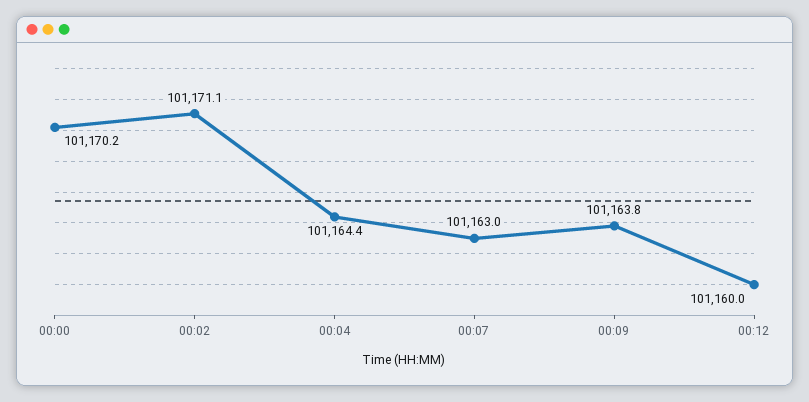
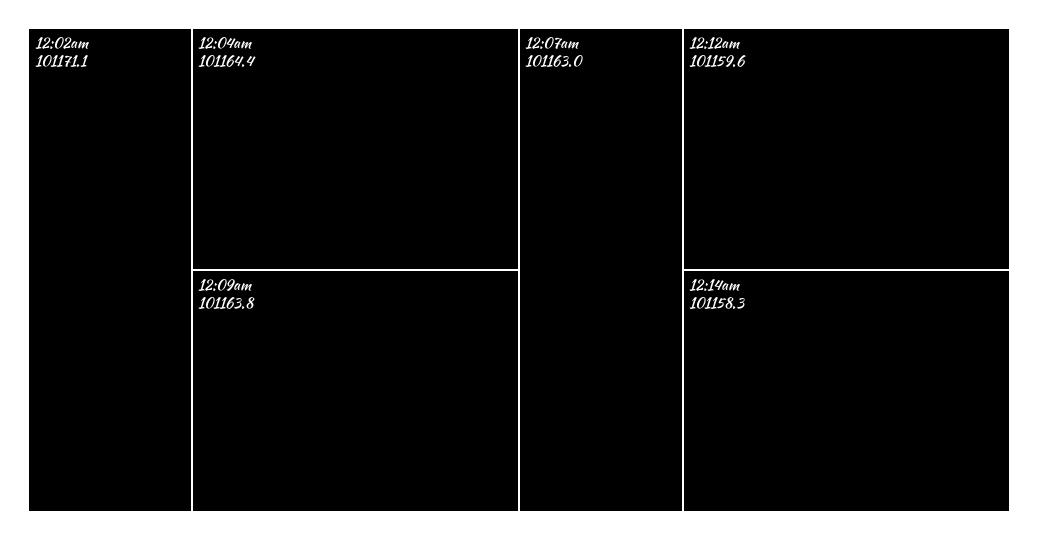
00:00: 101170.2 -> none
00:12: 101160 -> 101159.6
12:14am: none -> 101158.3

